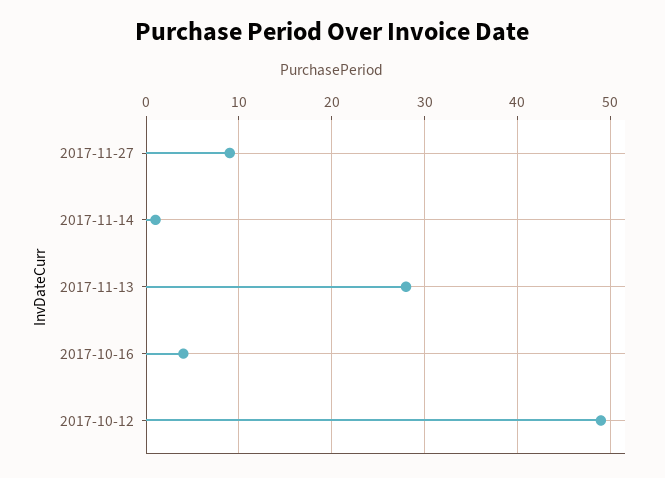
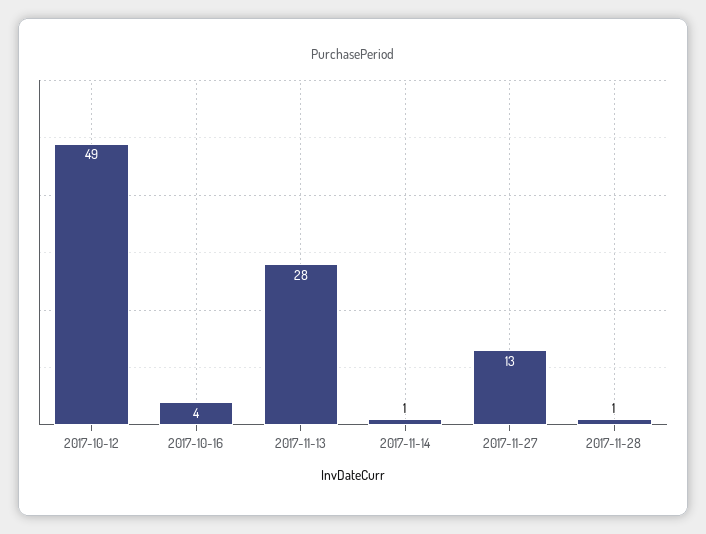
2017-11-27: 9 -> 13
2017-11-28: none -> 1

